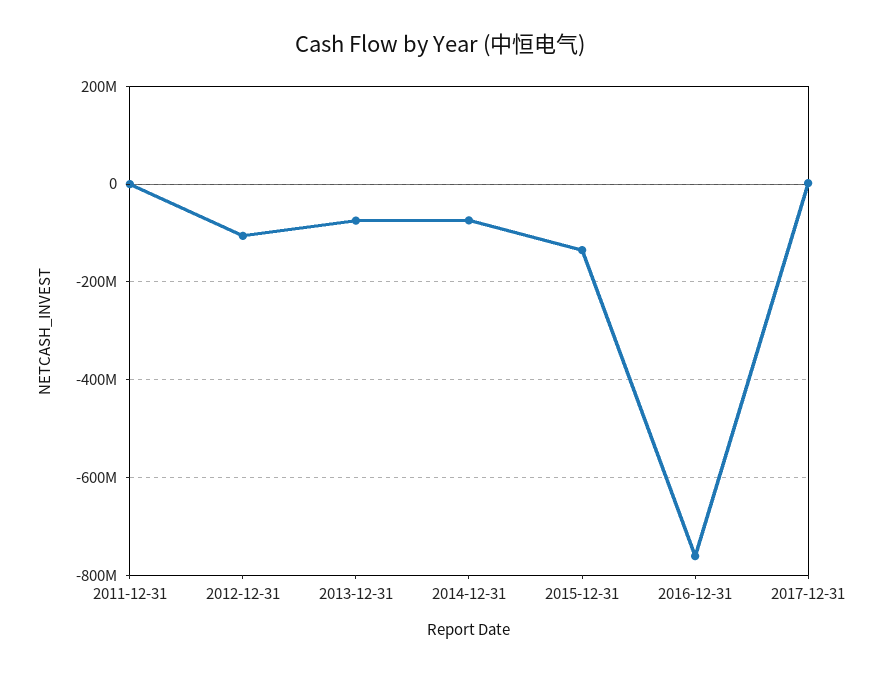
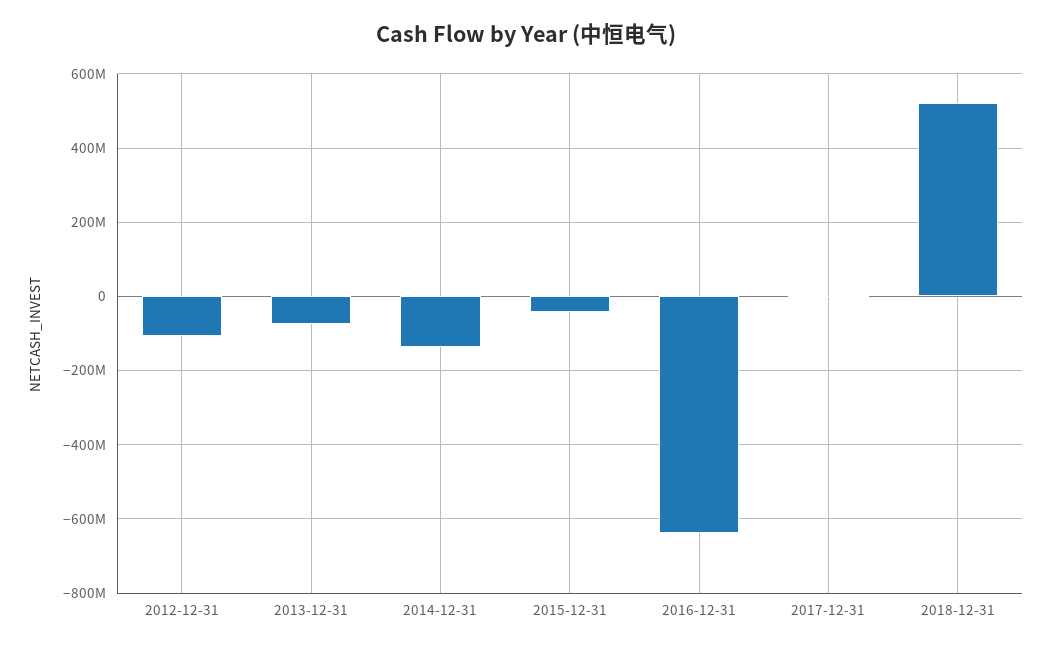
2011-12-31: 0 -> none
2014-12-31: -80000000 -> -140000000
2015-12-31: -140000000 -> -40000000
2016-12-31: -760000000 -> -640000000
2018-12-31: none -> 520000000

